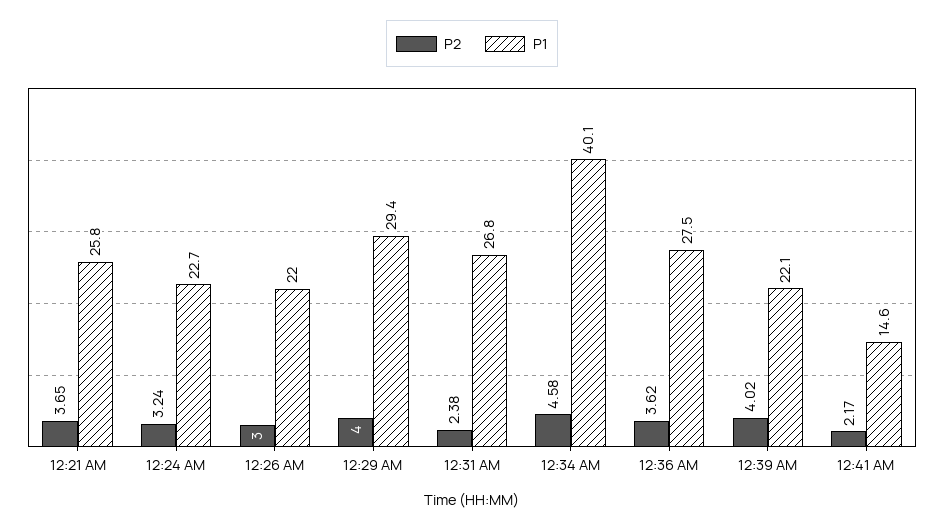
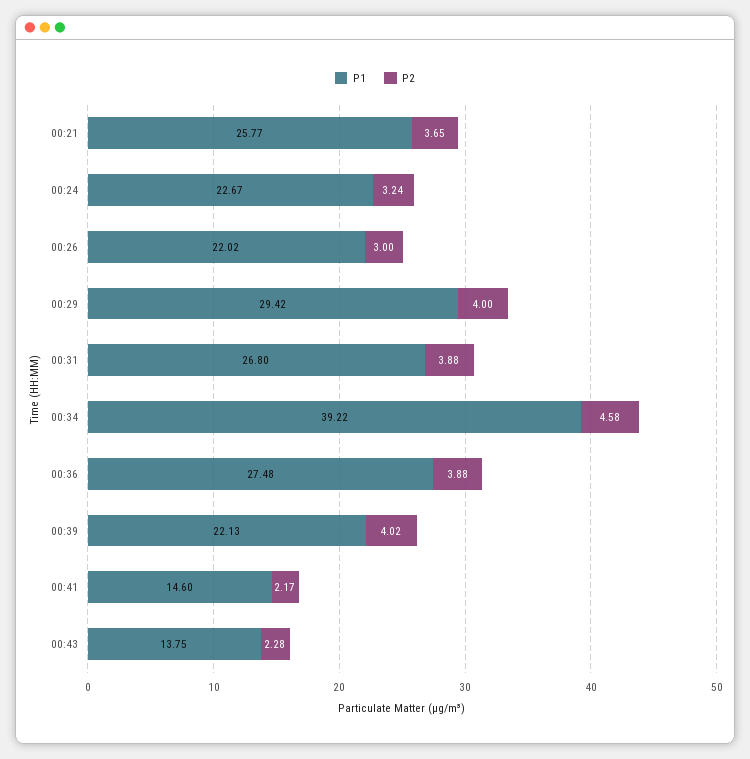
P2, 12:31 AM: 2.38 -> 3.88
P1, 12:34 AM: 40.1 -> 39.22
P2, 12:36 AM: 3.62 -> 3.88
P1, 00:43: none -> 13.75
P2, 00:43: none -> 2.28

